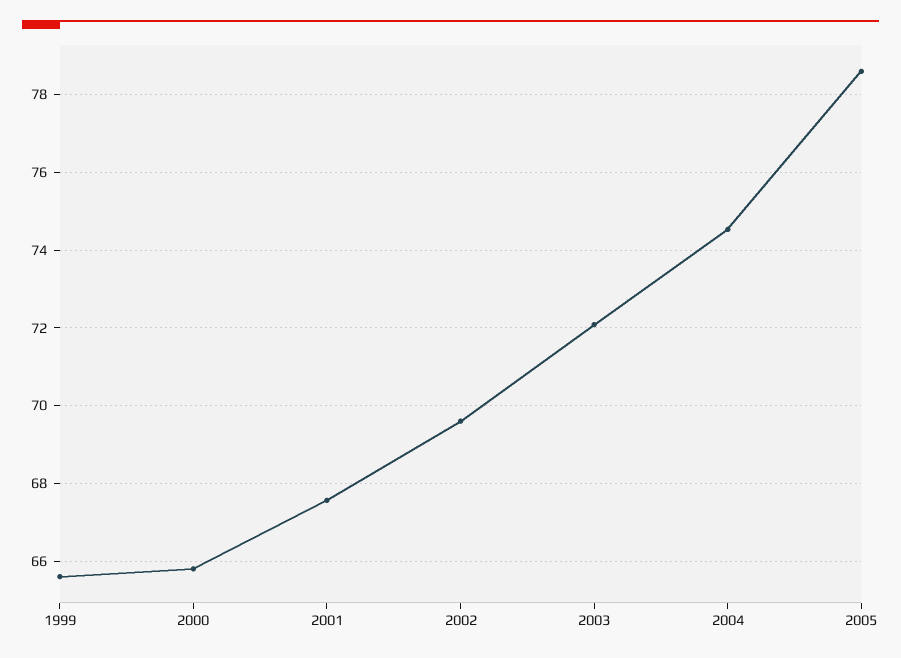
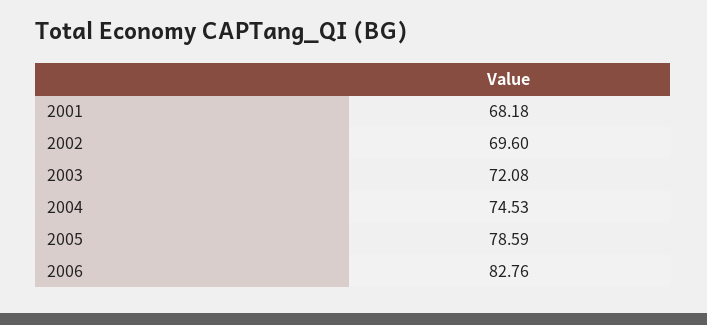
1999: 65.6 -> none
2000: 65.8 -> none
2001: 67.6 -> 68.18
2006: none -> 82.76

